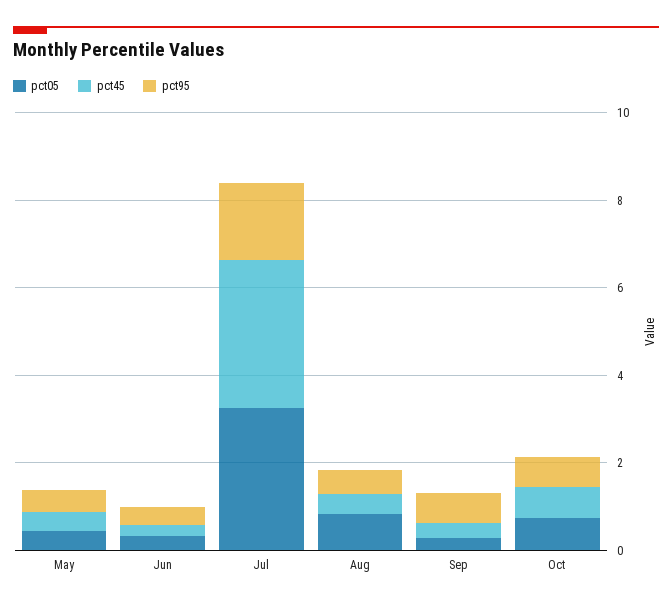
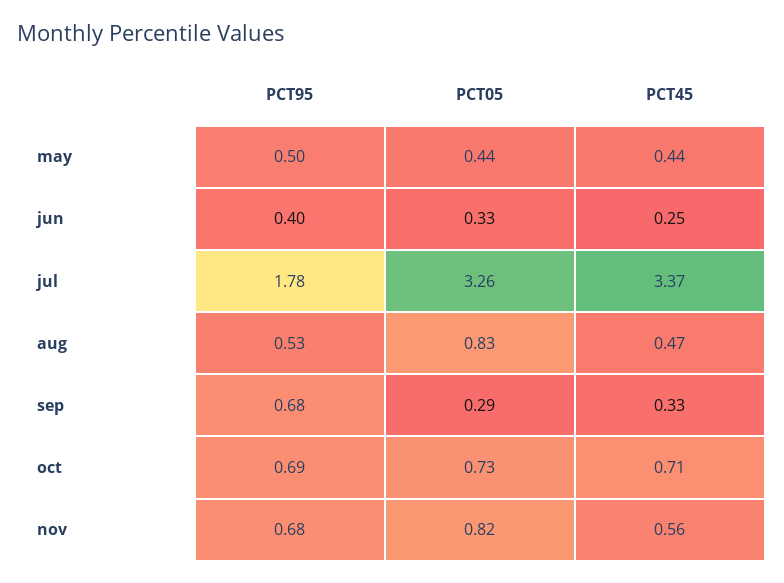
pct95, nov: none -> 0.68
pct05, nov: none -> 0.82
pct45, nov: none -> 0.56

